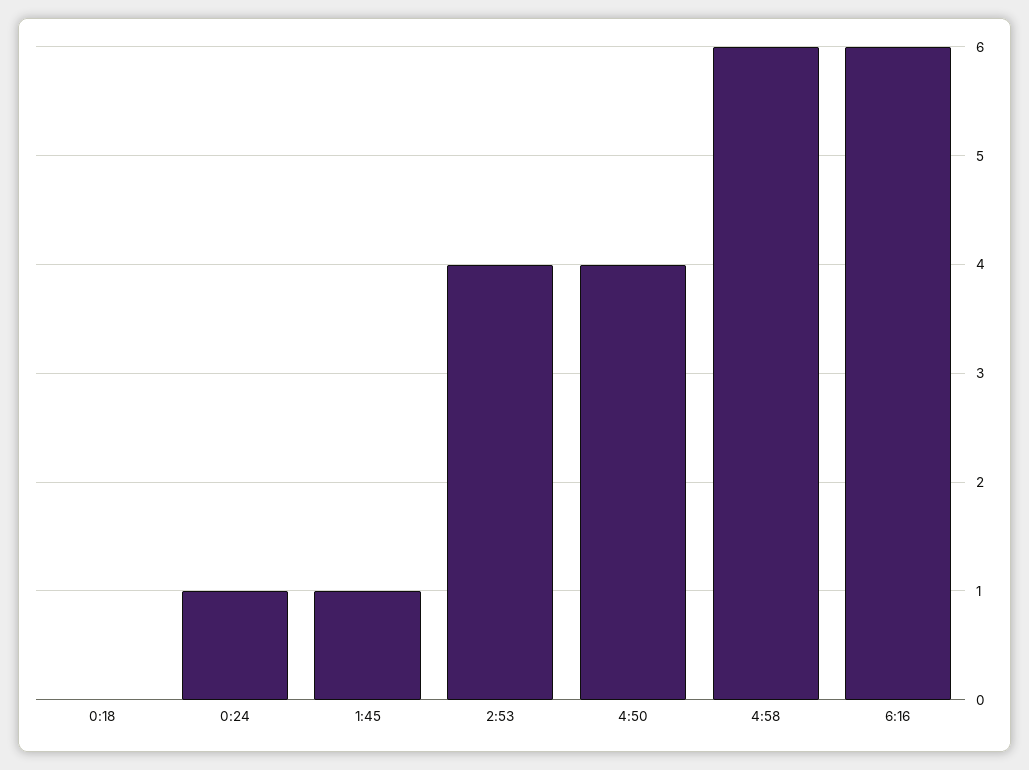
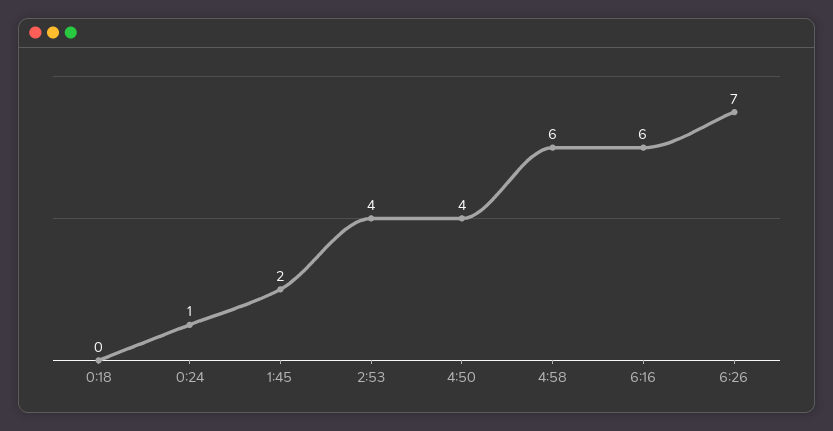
1:45: 1 -> 2
6:26: none -> 7

